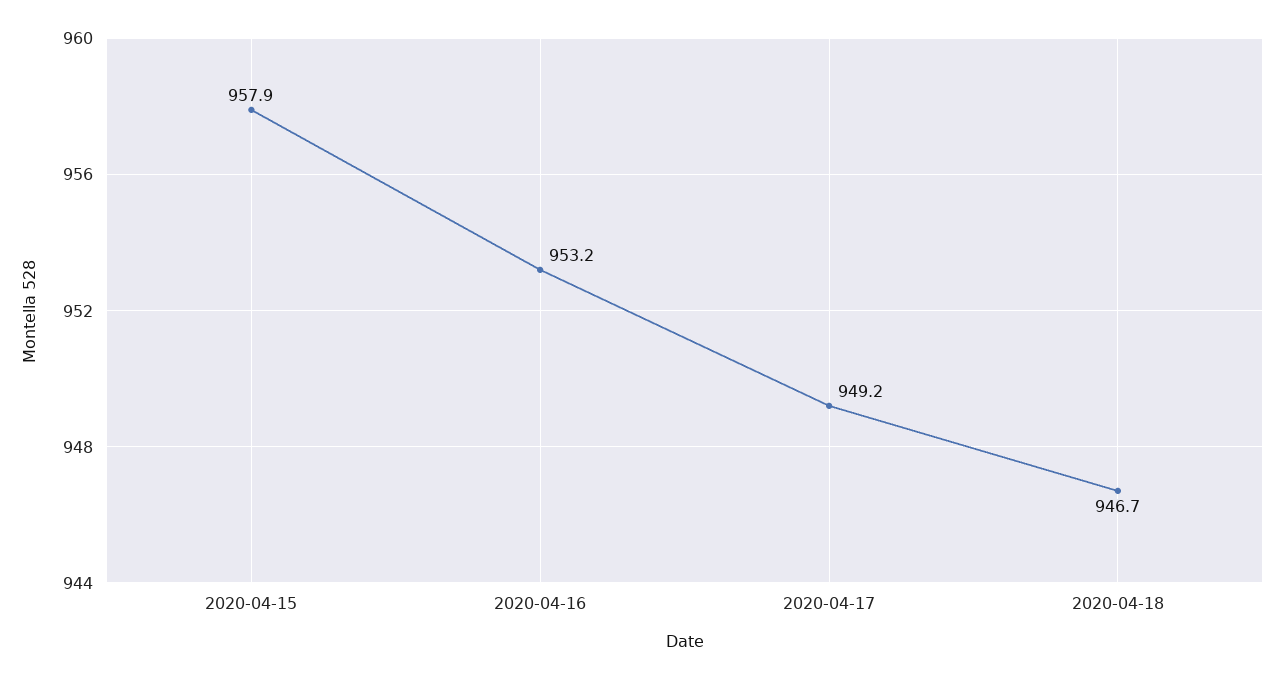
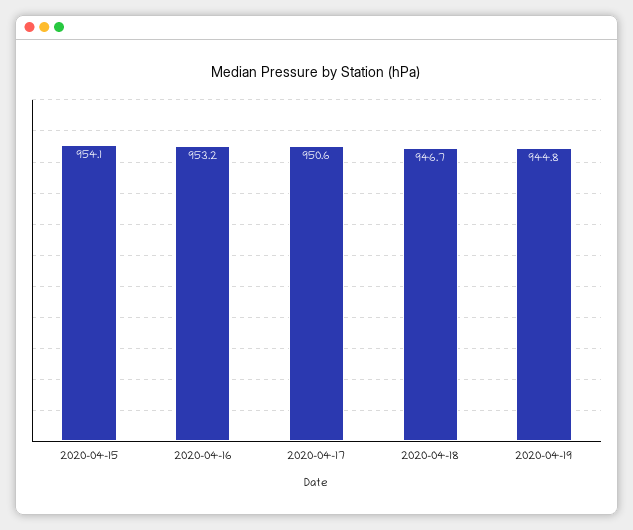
2020-04-15: 957.9 -> 954.1
2020-04-17: 949.2 -> 950.6
2020-04-19: none -> 944.8

